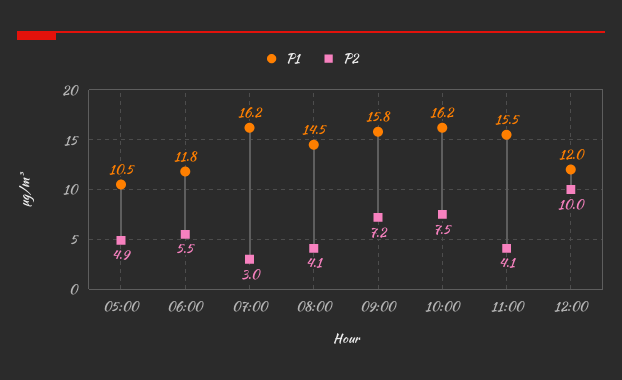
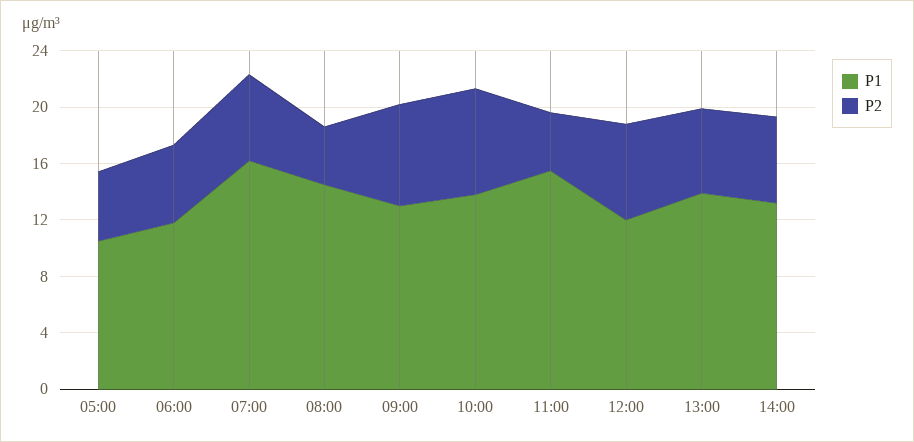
P2, 07:00: 3 -> 6
P1, 09:00: 15.8 -> 13
P1, 10:00: 16.2 -> 14
P2, 12:00: 10 -> 7
P1, 13:00: none -> 14
P2, 13:00: none -> 6
P1, 14:00: none -> 13
P2, 14:00: none -> 6

